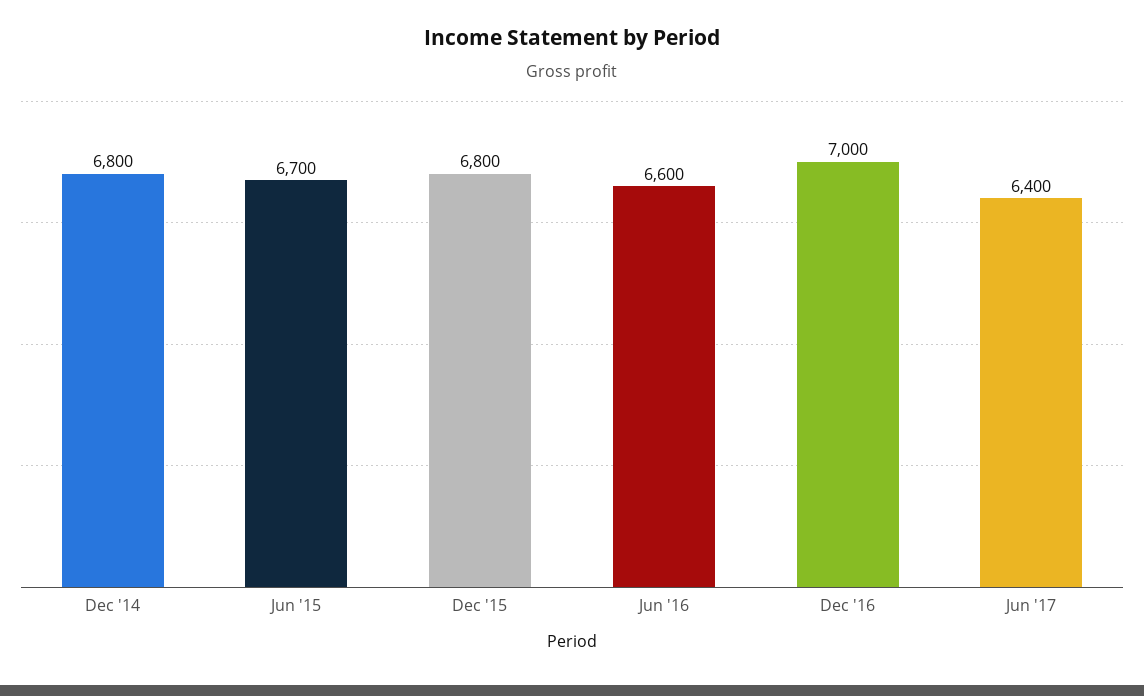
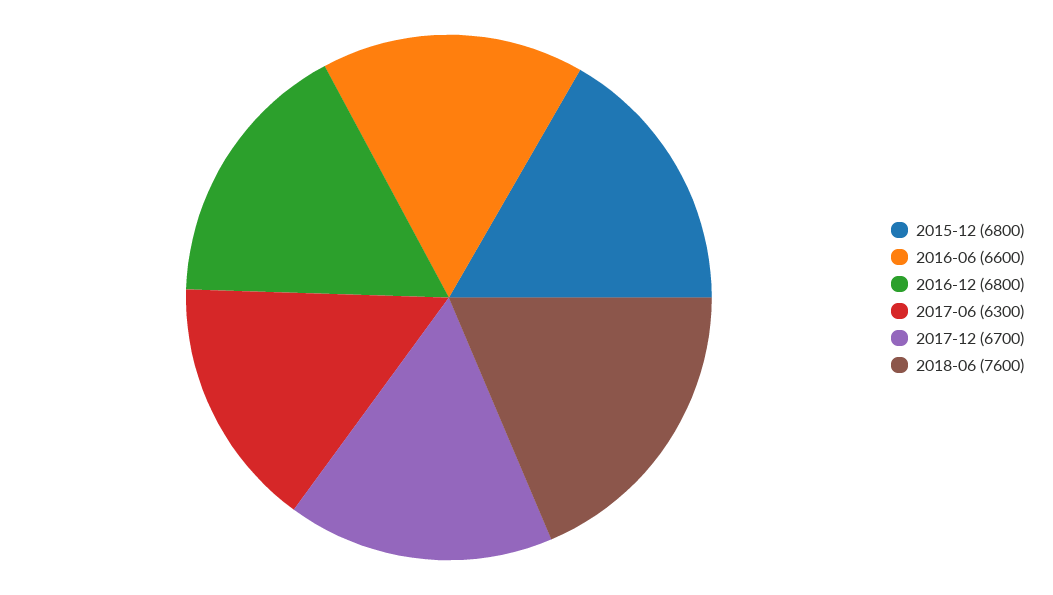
Dec '14: 6800 -> none
Jun '15: 6700 -> none
Dec '16: 7000 -> 6800
Jun '17: 6400 -> 6300
2017-12: none -> 6700
2018-06: none -> 7600

